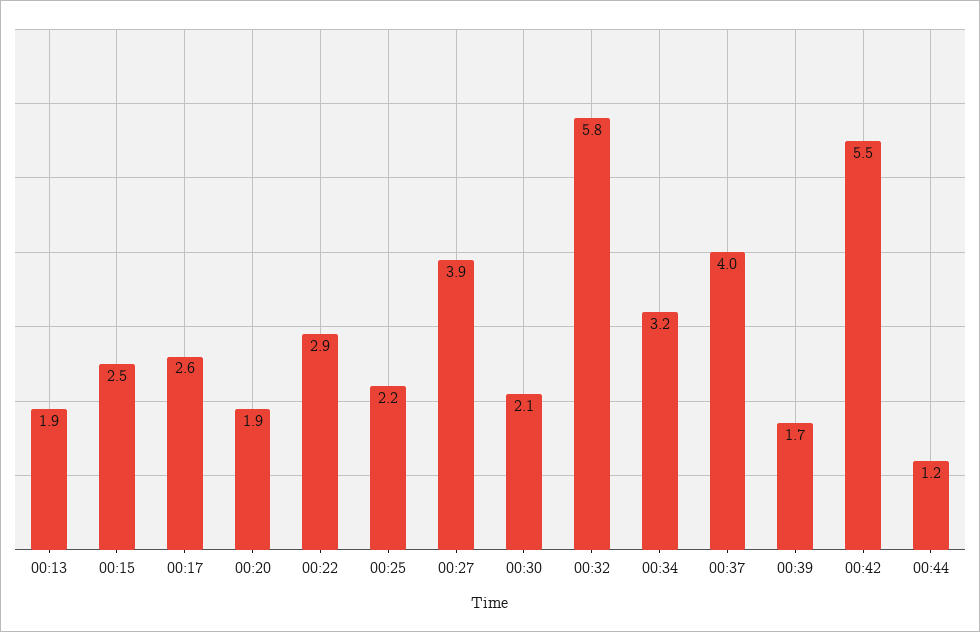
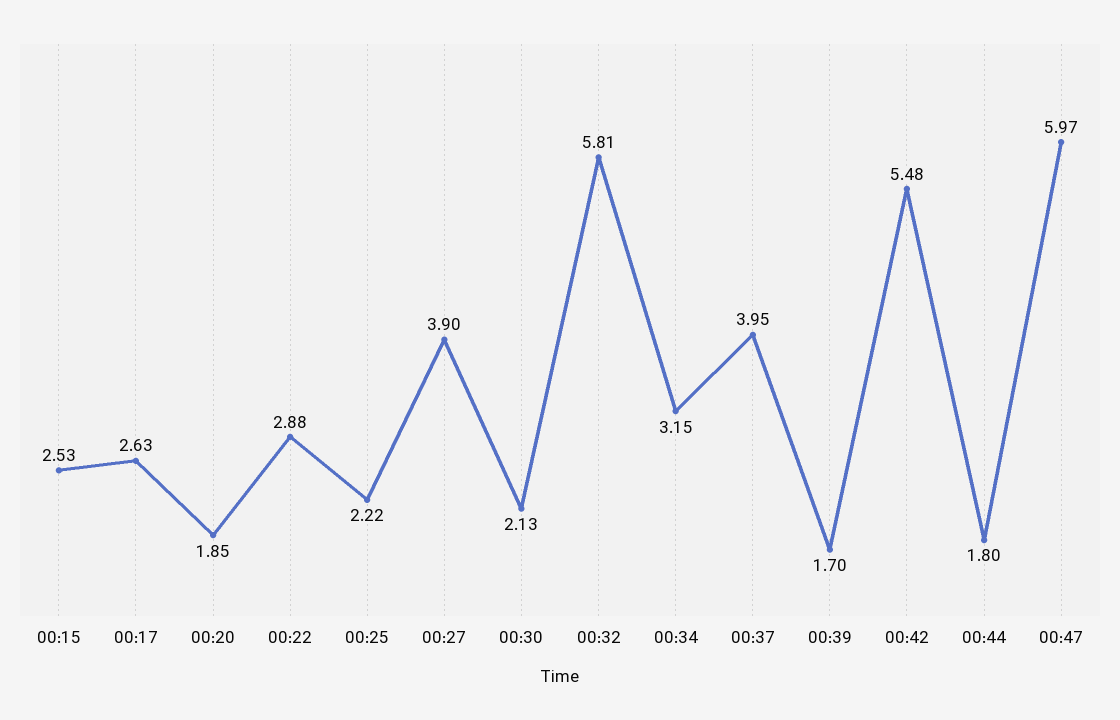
00:13: 1.9 -> none
00:44: 1.2 -> 1.8
00:47: none -> 5.97

